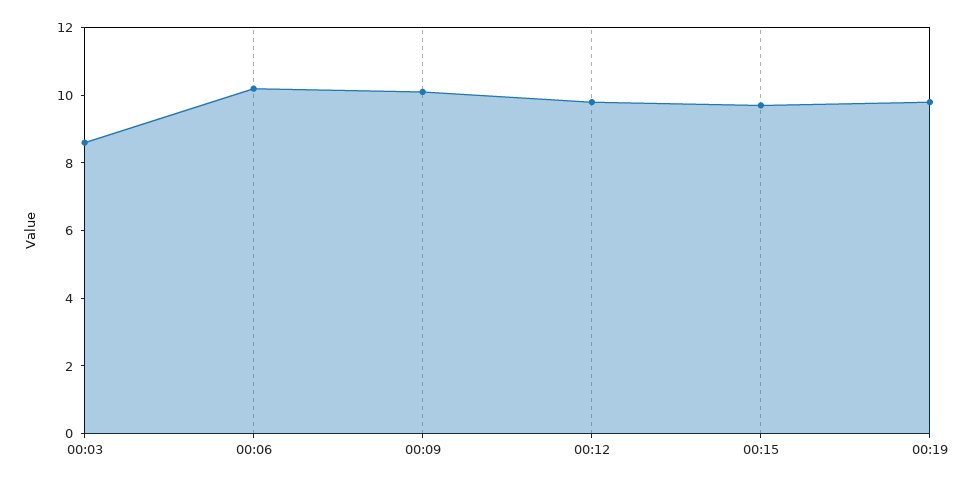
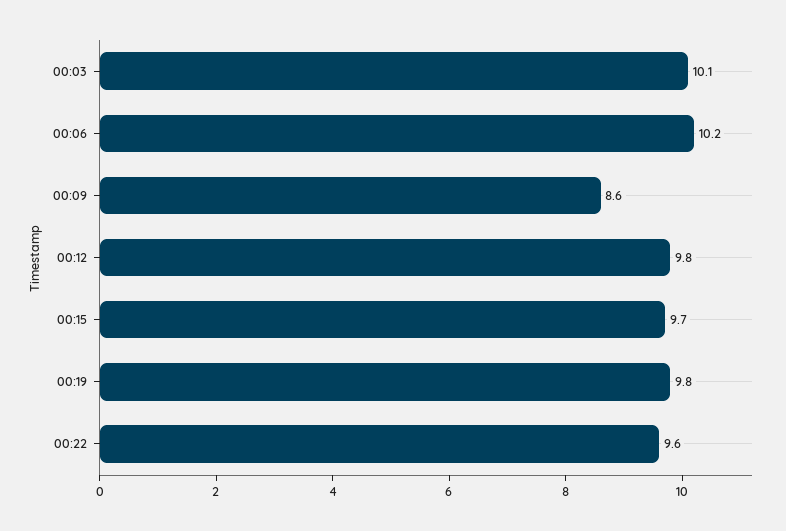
00:03: 8.5 -> 10.1
00:09: 10 -> 8.6
00:22: none -> 9.6

